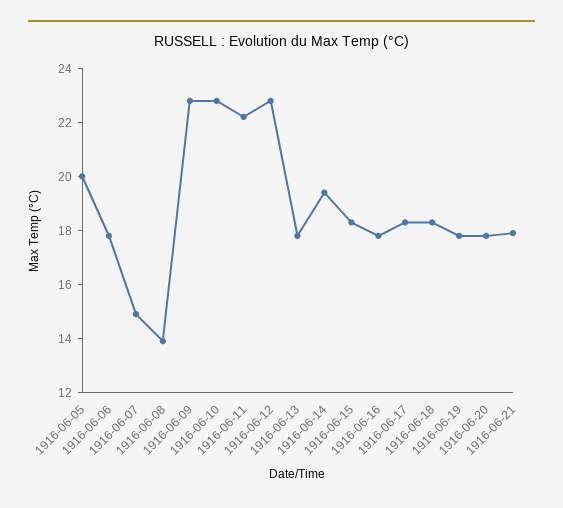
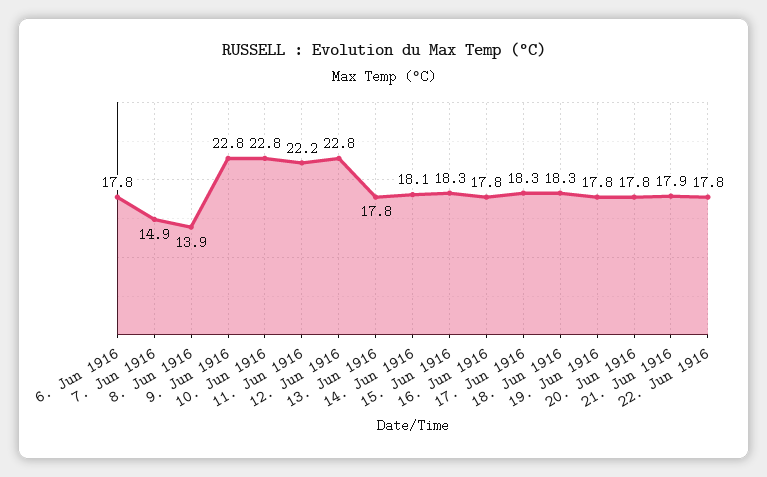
1916-06-05: 20 -> none
1916-06-14: 19.5 -> 18.1
22. Jun 1916: none -> 17.8

